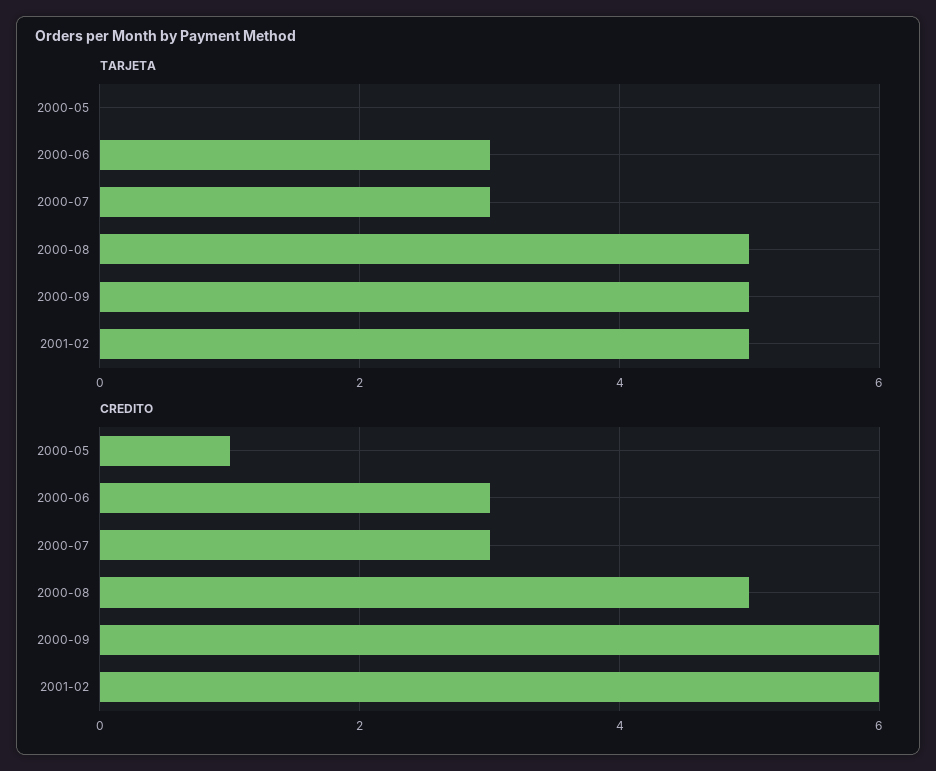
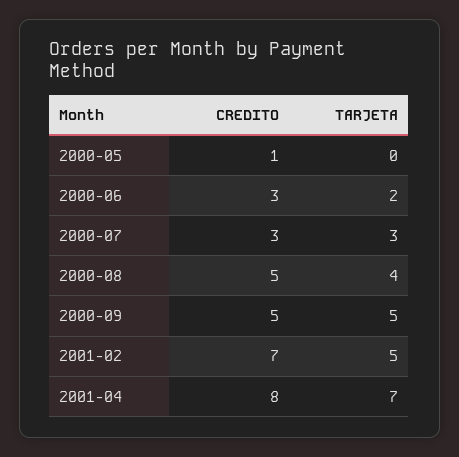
TARJETA, 2000-06: 3 -> 2
TARJETA, 2000-08: 5 -> 4
CREDITO, 2000-09: 6 -> 5
CREDITO, 2001-02: 6 -> 7
CREDITO, 2001-04: none -> 8
TARJETA, 2001-04: none -> 7

